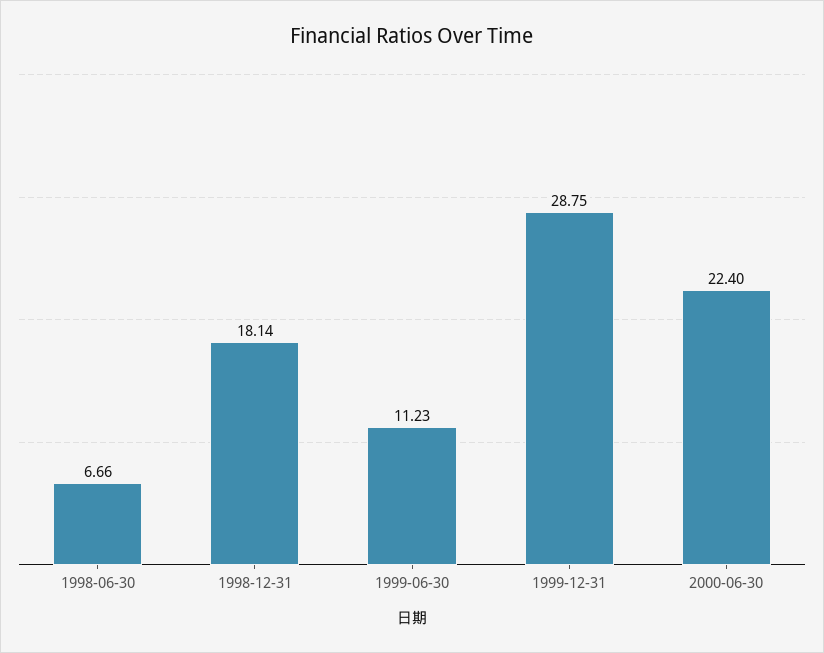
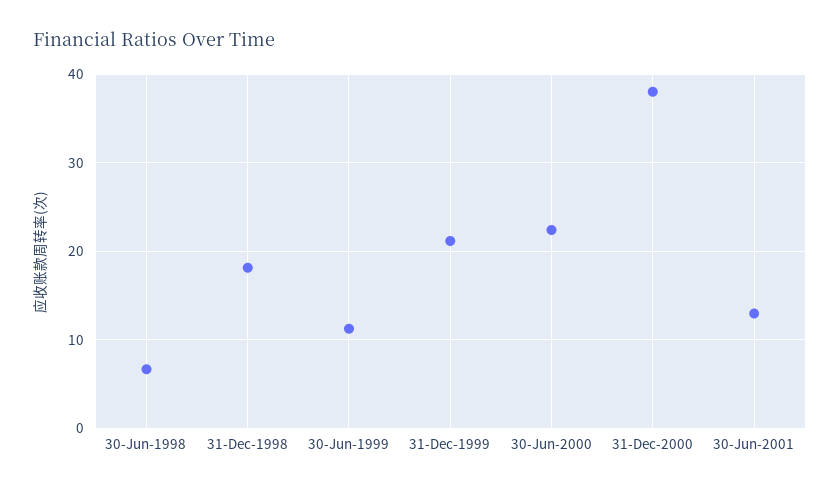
1999-12-31: 28.75 -> 21
31-Dec-2000: none -> 38
30-Jun-2001: none -> 13

